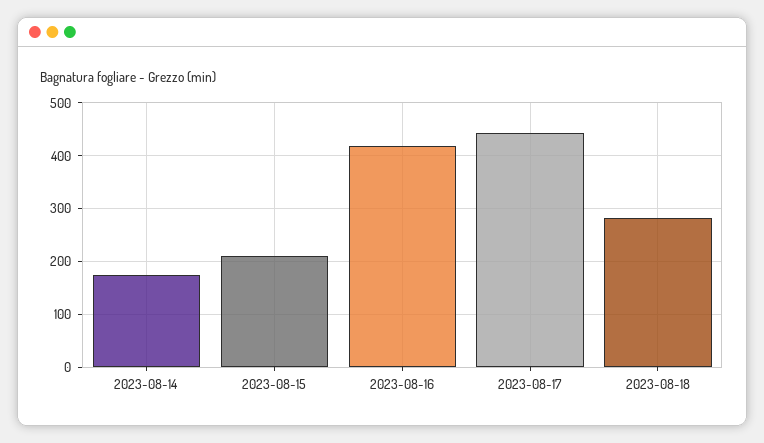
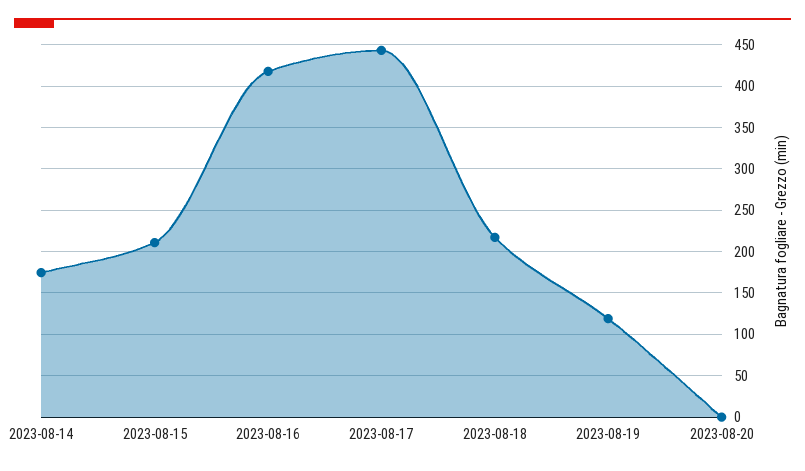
2023-08-18: 280 -> 220
2023-08-19: none -> 120
2023-08-20: none -> 0

